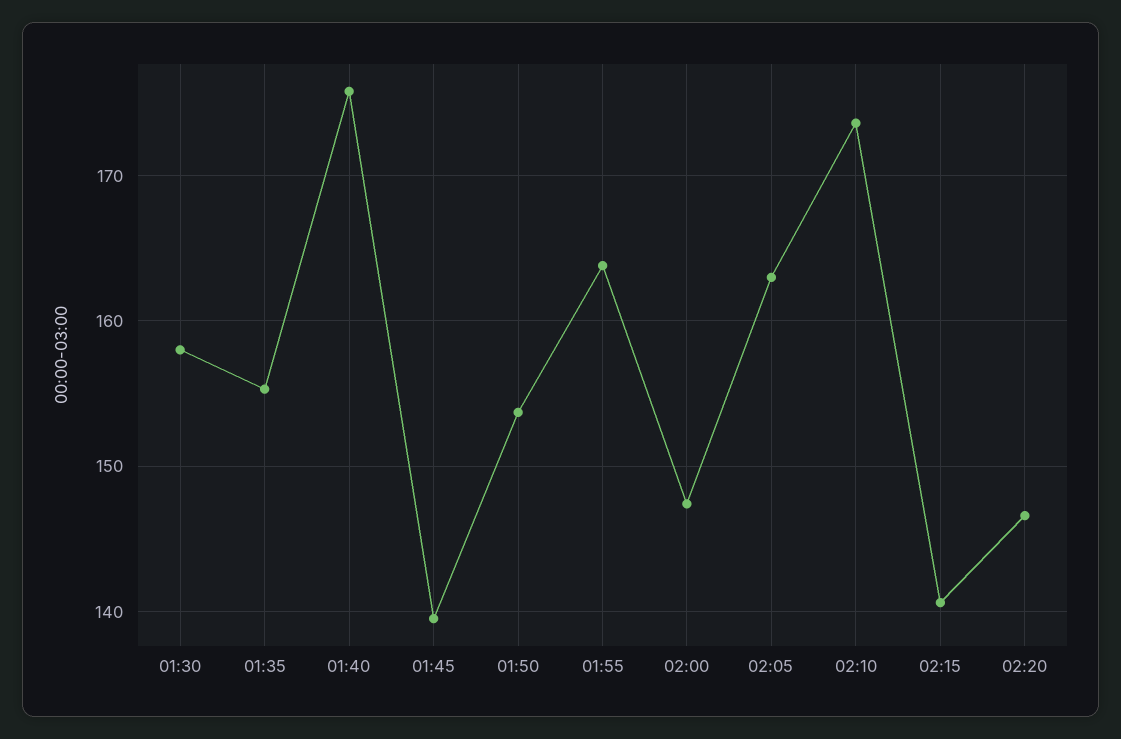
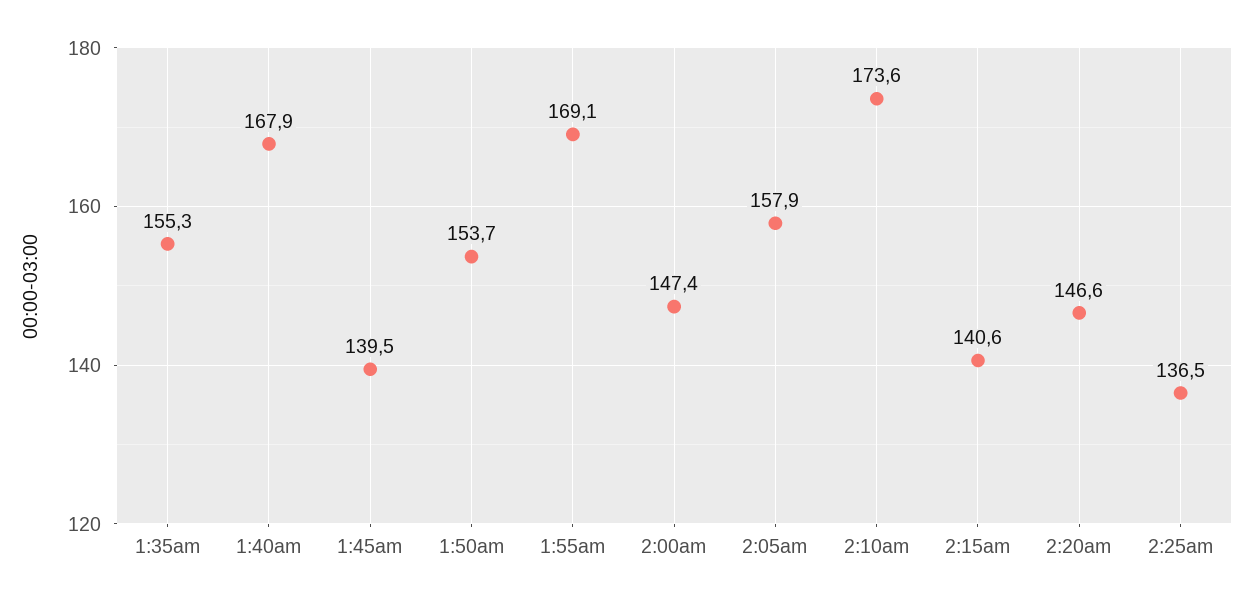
01:30: 158 -> none
01:40: 176 -> 167.9
01:55: 164 -> 169.1
02:05: 163 -> 157.9
2:25am: none -> 136.5

